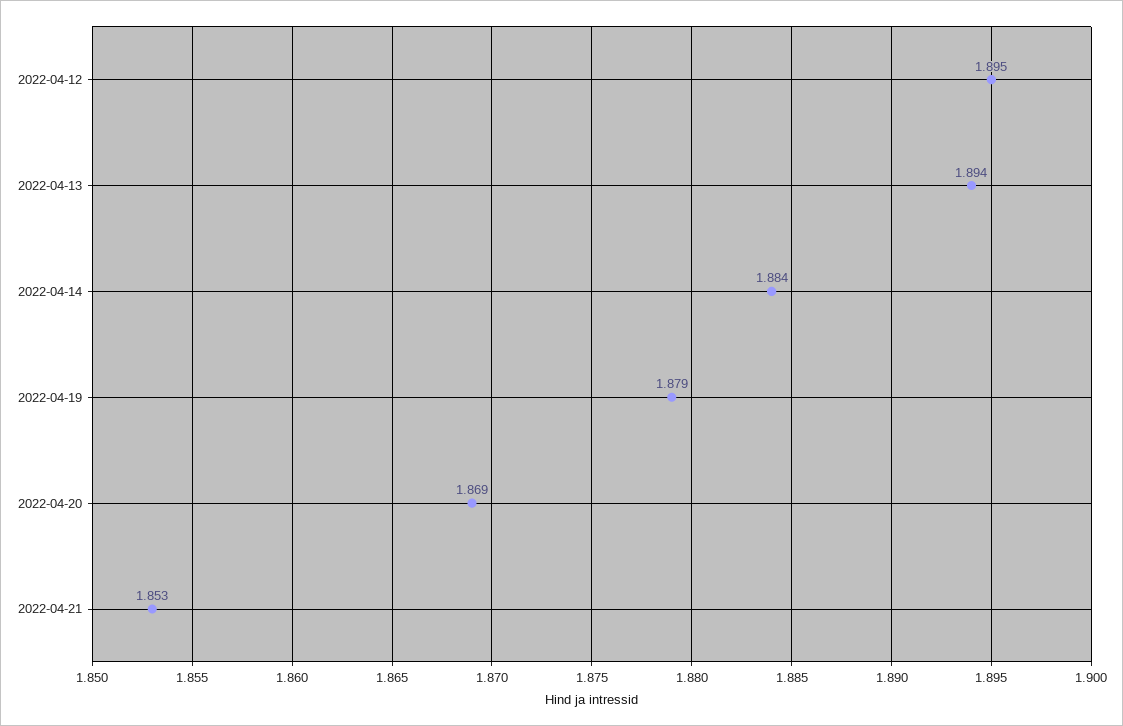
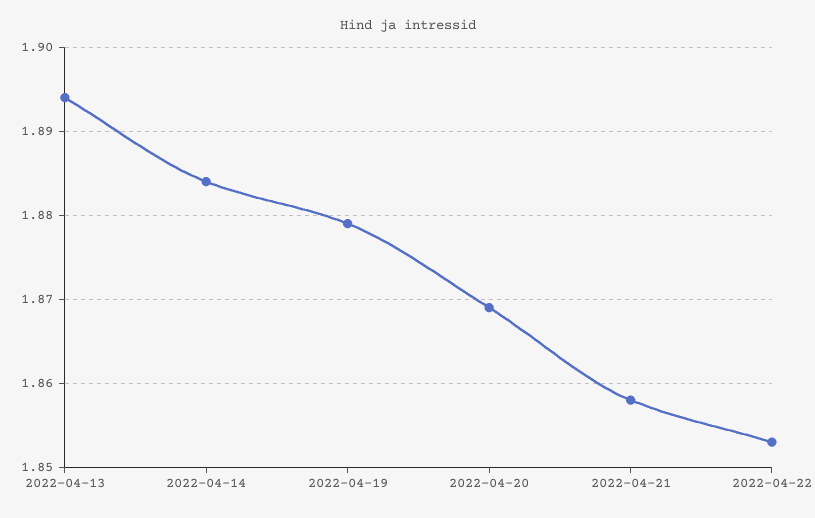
2022-04-12: 1.895 -> none
2022-04-21: 1.853 -> 1.858
2022-04-22: none -> 1.853

